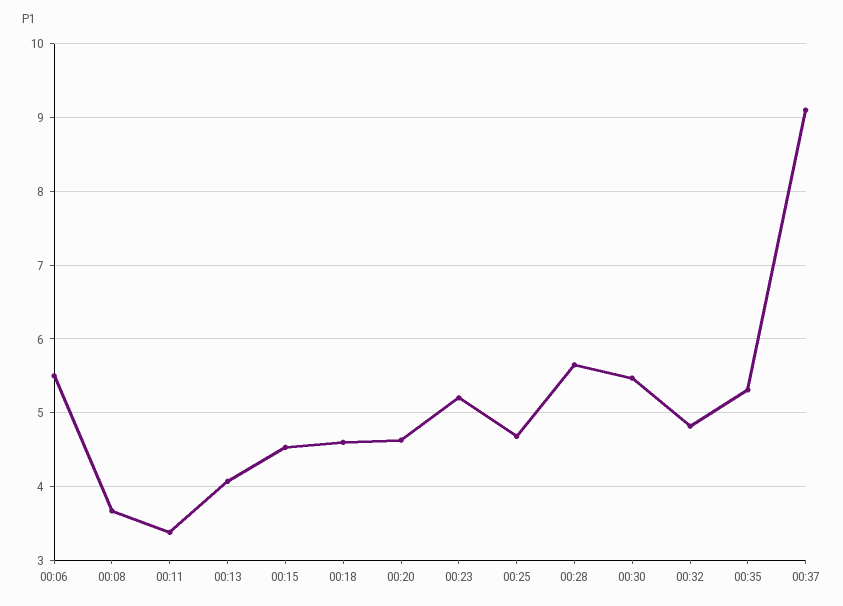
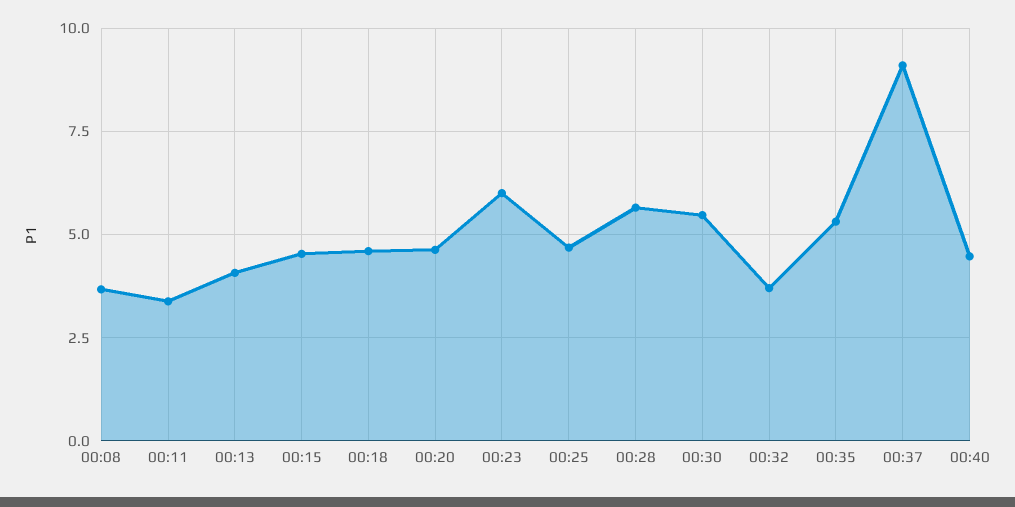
00:06: 5.5 -> none
00:23: 5.2 -> 6
00:32: 4.8 -> 3.75
00:40: none -> 4.5

